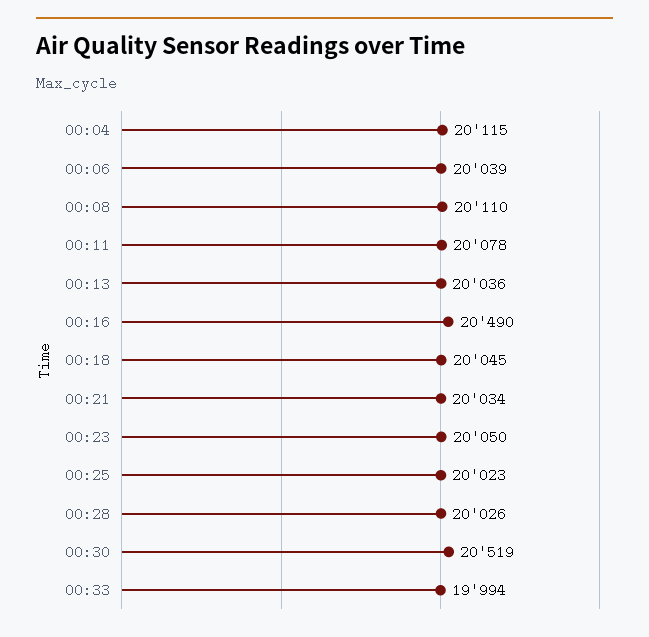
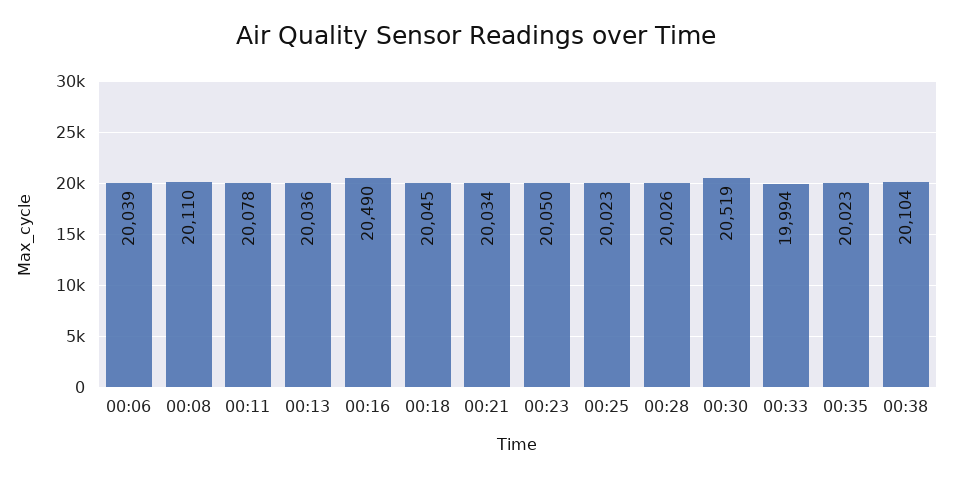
00:04: 20115 -> none
00:35: none -> 20023
00:38: none -> 20104

